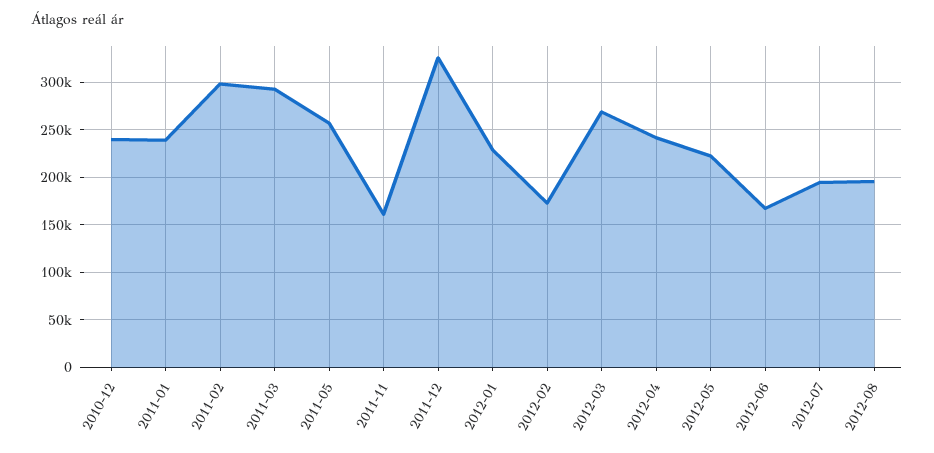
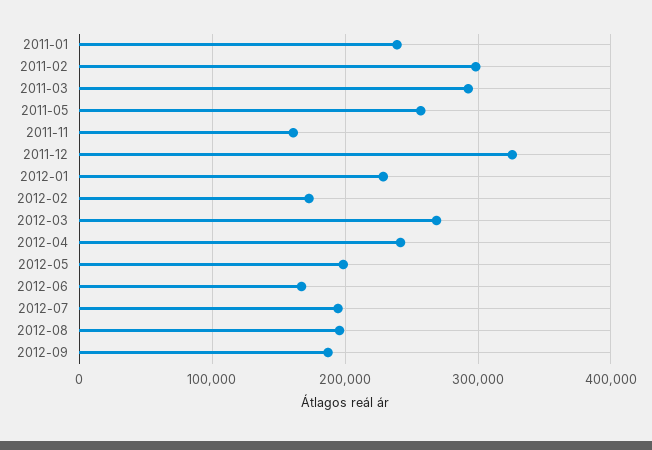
2010-12: 240000 -> none
2012-05: 220000 -> 200000
2012-09: none -> 190000

